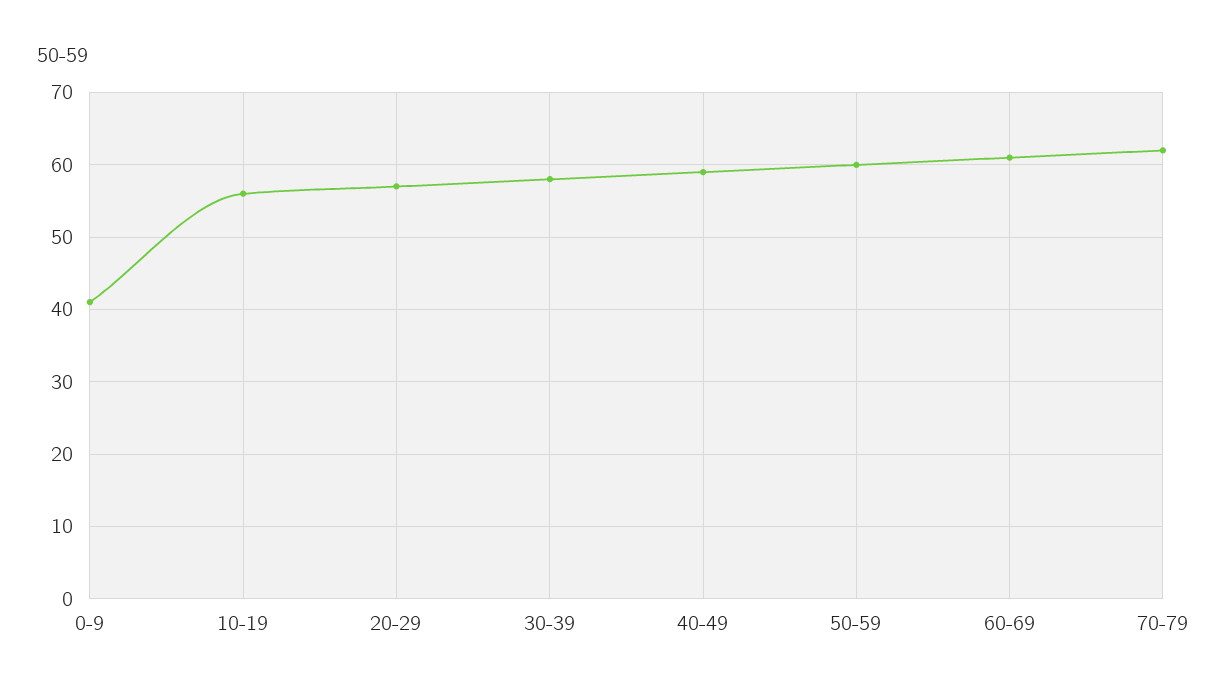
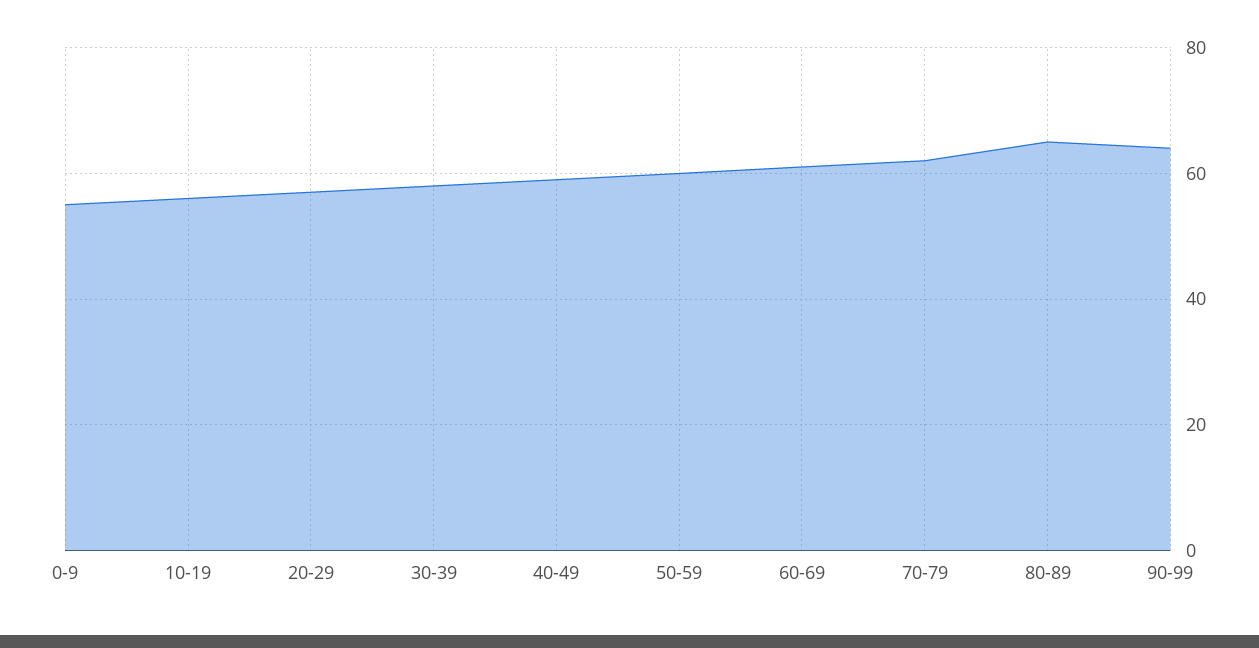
0-9: 41 -> 55
80-89: none -> 65
90-99: none -> 65

